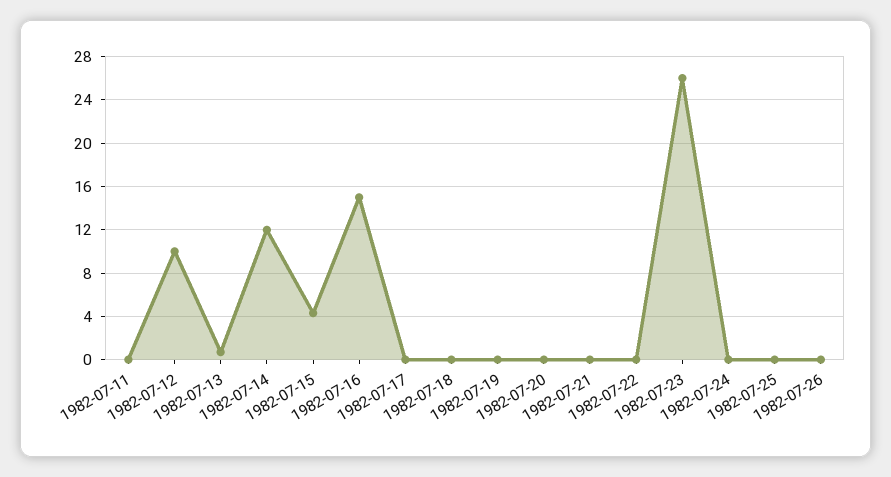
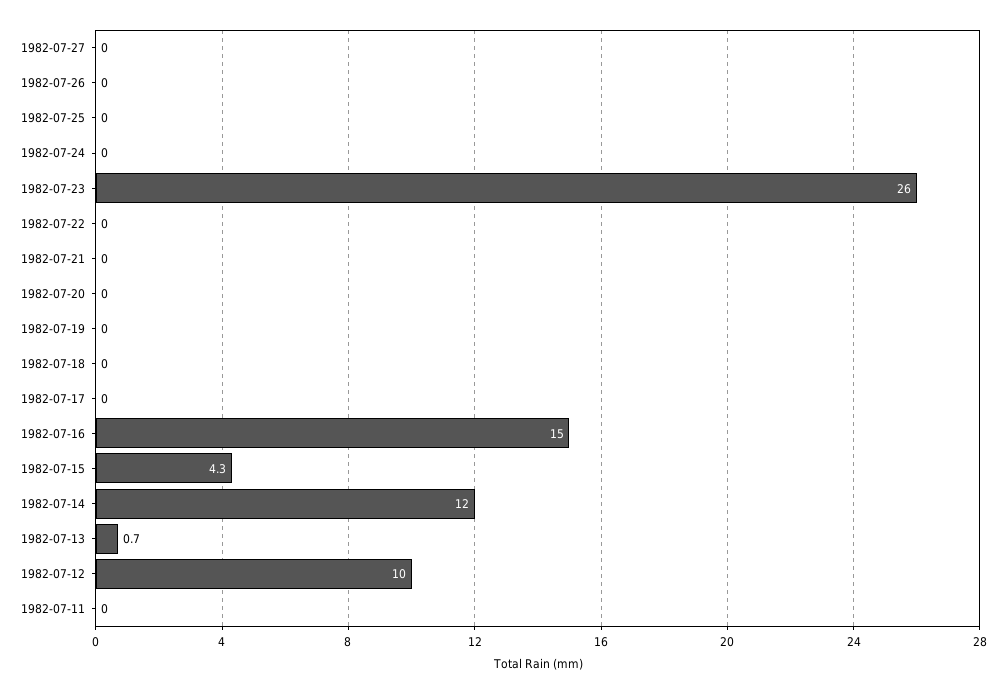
1982-07-27: none -> 0

